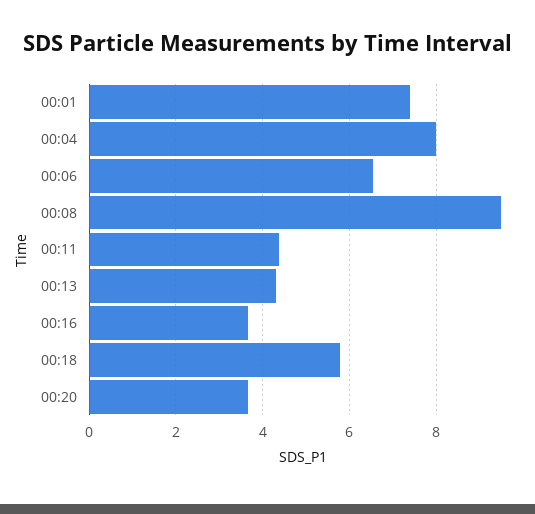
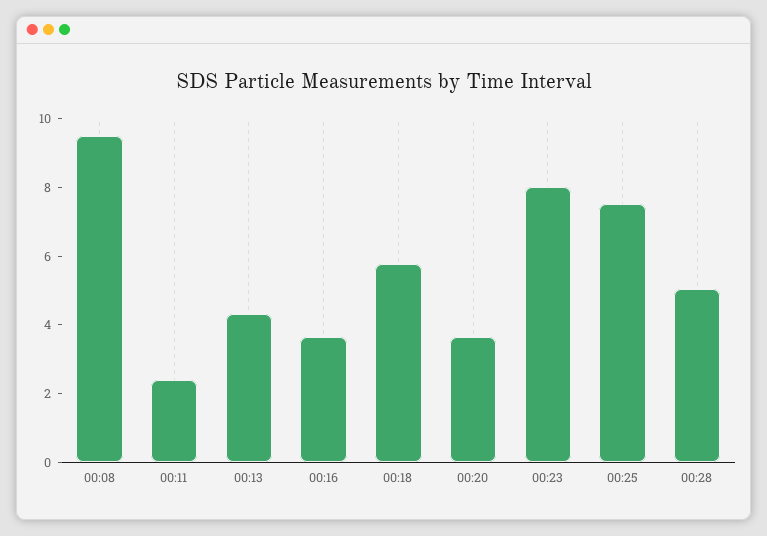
00:01: 7.4 -> none
00:04: 8 -> none
00:06: 6.6 -> none
00:11: 4.4 -> 2.5
00:23: none -> 8
00:25: none -> 7.5
00:28: none -> 5

